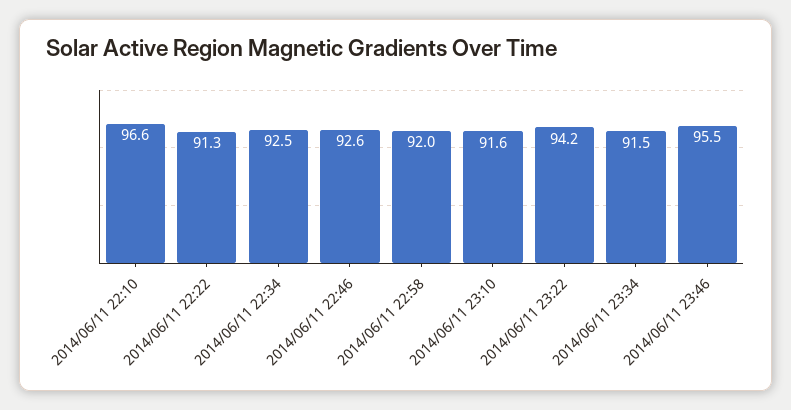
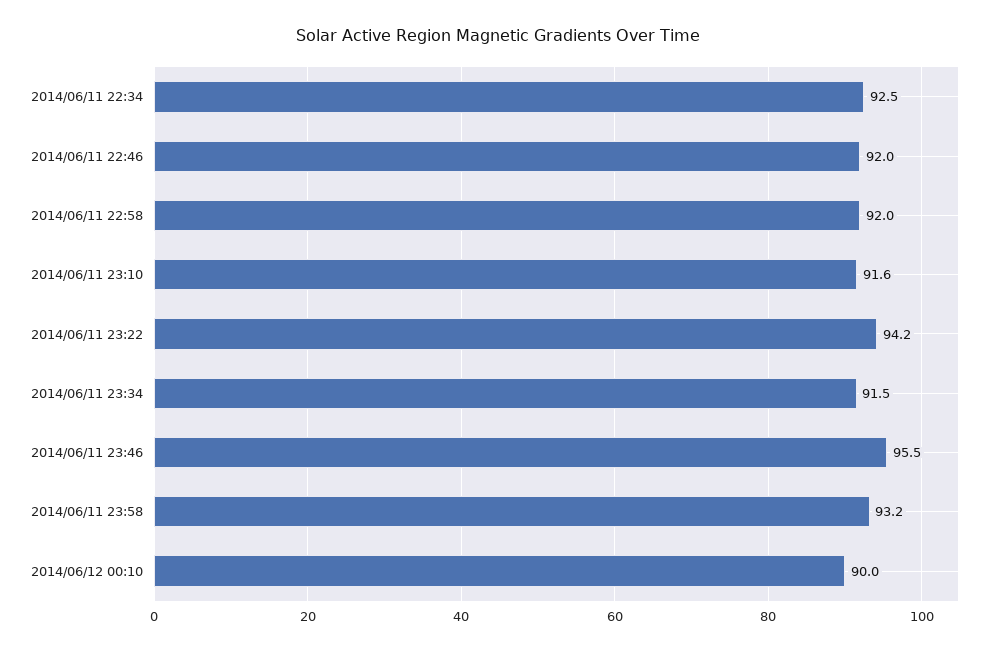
2014/06/11 22:10: 96.6 -> none
2014/06/11 22:22: 91.3 -> none
2014/06/11 22:46: 92.6 -> 92
2014/06/11 23:58: none -> 93.2
2014/06/12 00:10: none -> 90

